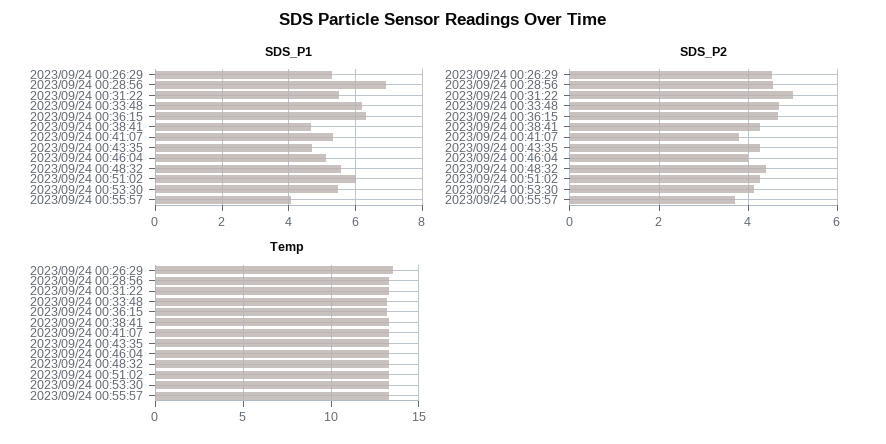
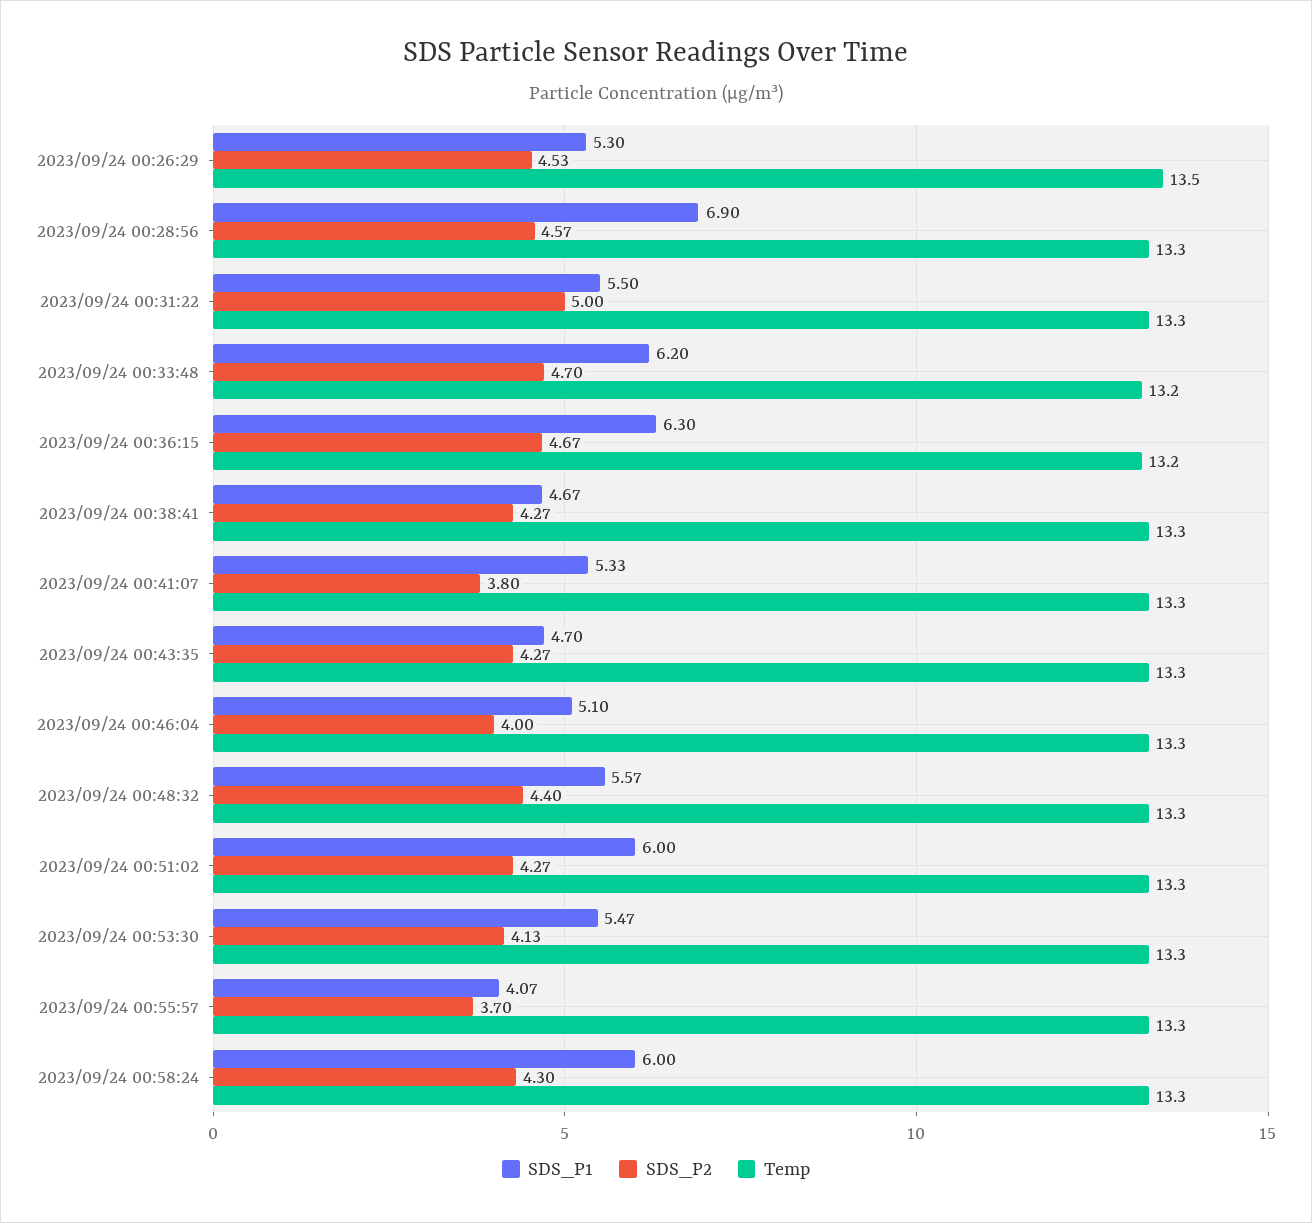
SDS_P1, 2023/09/24 00:58:24: none -> 6
SDS_P2, 2023/09/24 00:58:24: none -> 4.3
Temp, 2023/09/24 00:58:24: none -> 13.3

